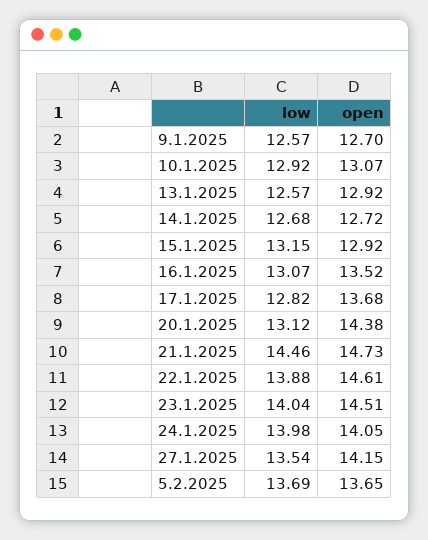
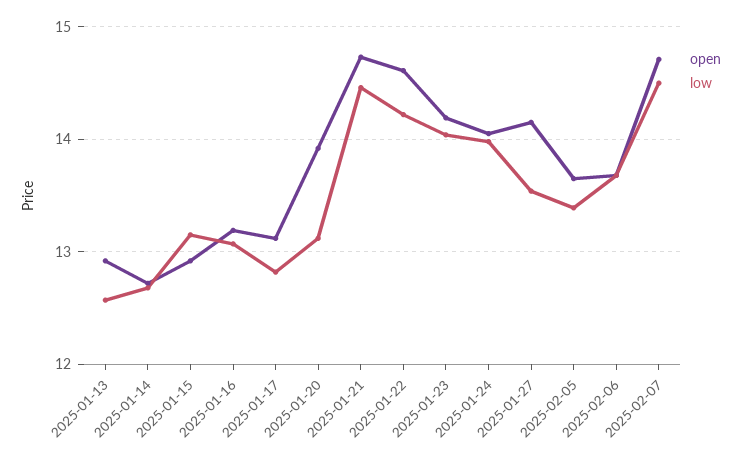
low, 9.1.2025: 12.57 -> none
open, 9.1.2025: 12.7 -> none
low, 10.1.2025: 12.92 -> none
open, 10.1.2025: 13.07 -> none
open, 16.1.2025: 13.52 -> 13.2
open, 17.1.2025: 13.68 -> 13.1
open, 20.1.2025: 14.38 -> 13.9
low, 22.1.2025: 13.88 -> 14.2
open, 23.1.2025: 14.51 -> 14.2
low, 5.2.2025: 13.69 -> 13.4
open, 2025-02-06: none -> 13.7
low, 2025-02-06: none -> 13.7
open, 2025-02-07: none -> 14.7
low, 2025-02-07: none -> 14.5

